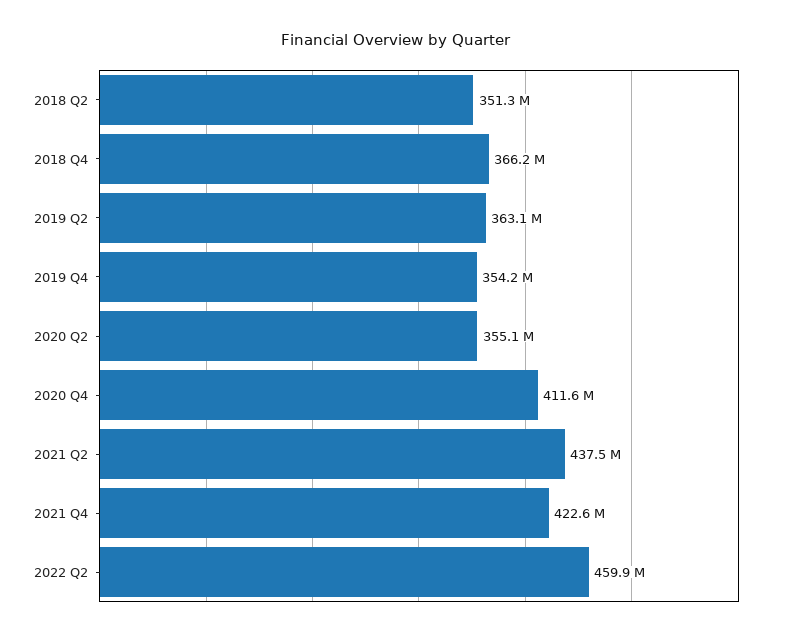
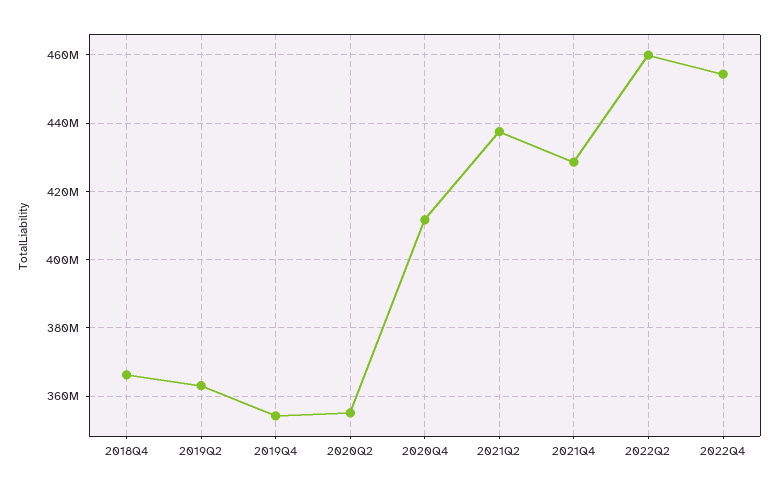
2018 Q2: 351300000 -> none
2021 Q4: 422600000 -> 428000000
2022Q4: none -> 454000000

